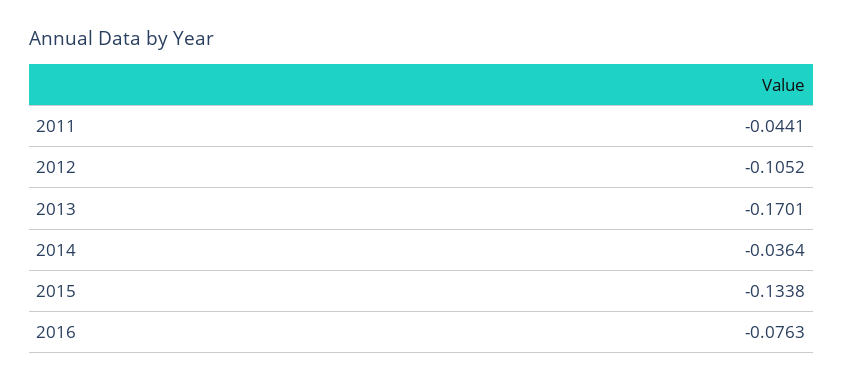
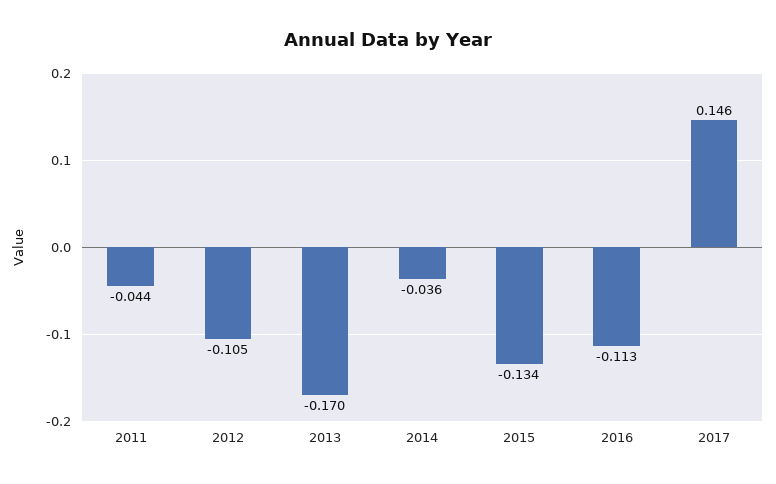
2016: -0.0763 -> -0.113
2017: none -> 0.146

